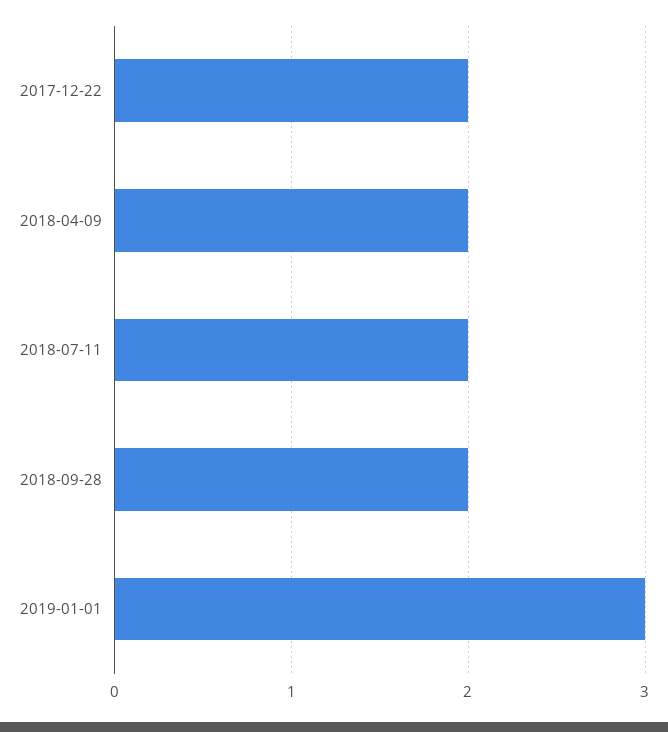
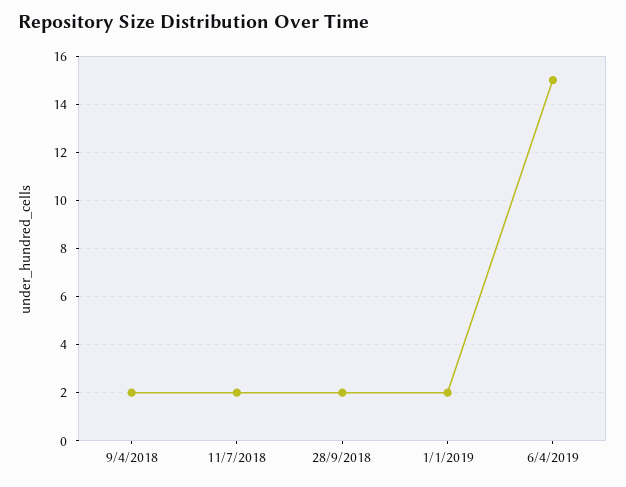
2017-12-22: 2 -> none
2019-01-01: 3 -> 2
6/4/2019: none -> 15

